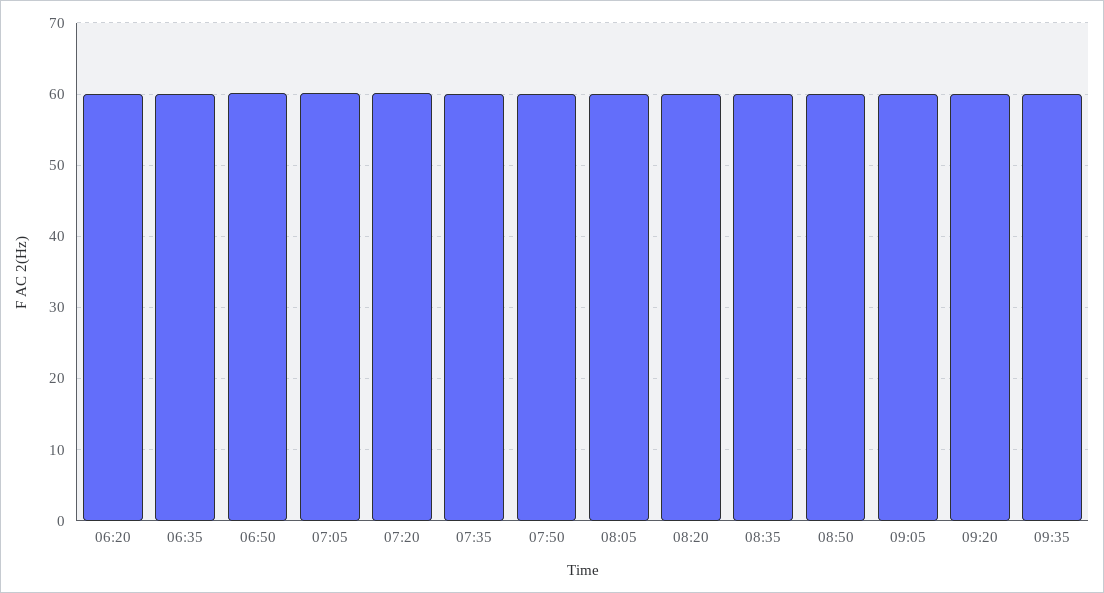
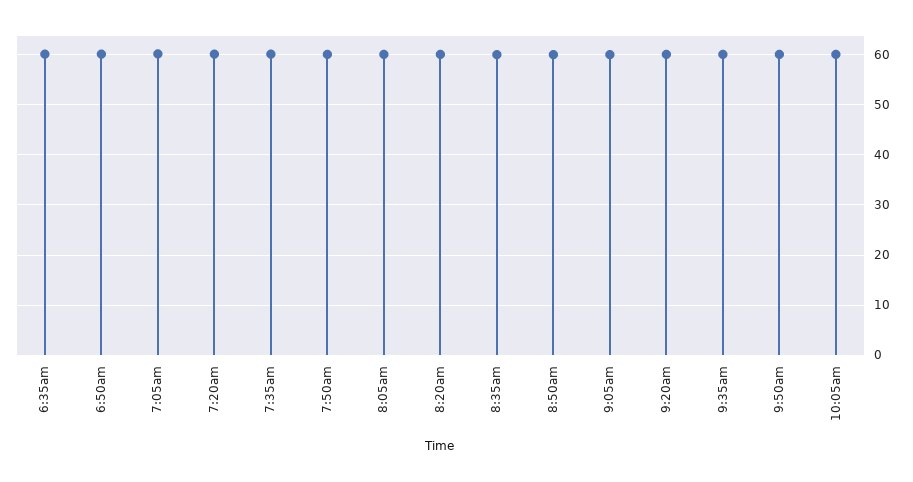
06:20: 60 -> none
9:50am: none -> 60
10:05am: none -> 60

